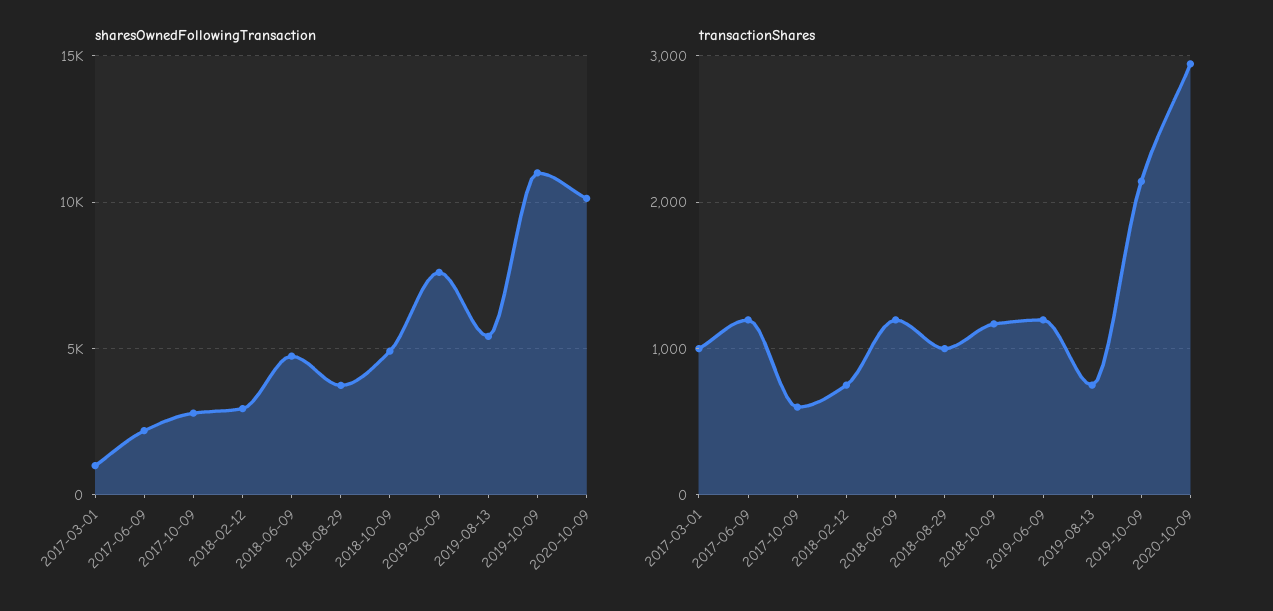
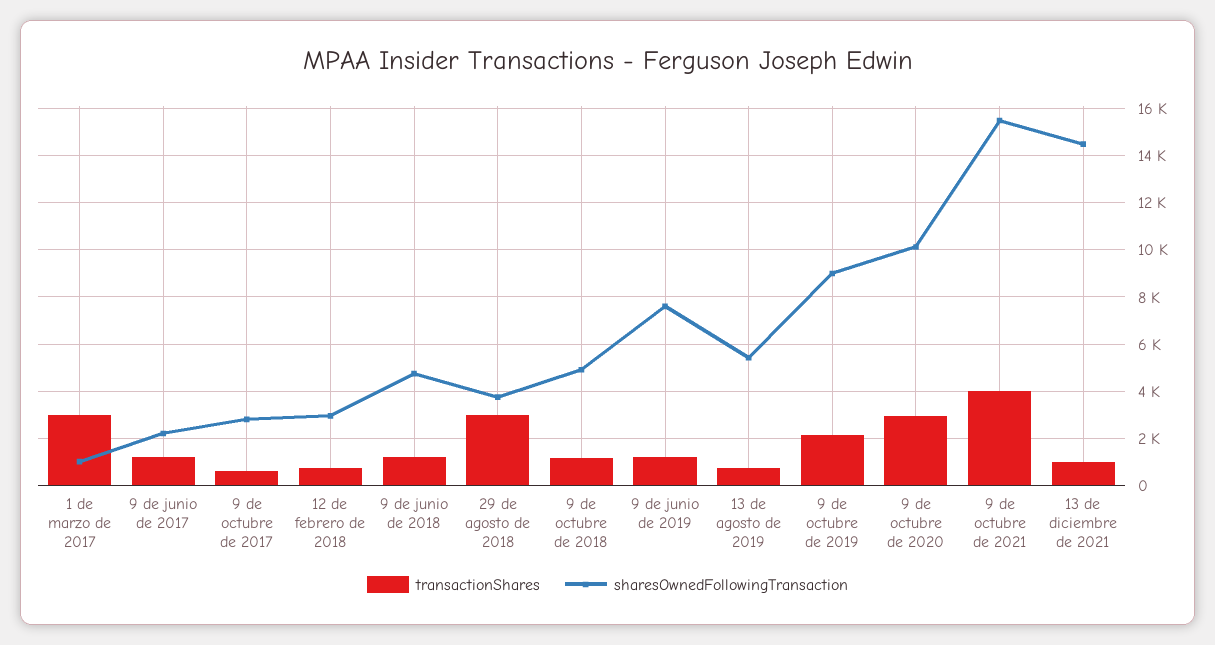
sharesOwnedFollowingTransaction, 2019-10-09: 11000 -> 9000
transactionShares, 2017-03-01: 1000 -> 3000
transactionShares, 2018-08-29: 1000 -> 3000
transactionShares, 9 de octubre de 2021: none -> 4000
sharesOwnedFollowingTransaction, 9 de octubre de 2021: none -> 15500
transactionShares, 13 de diciembre de 2021: none -> 1000
sharesOwnedFollowingTransaction, 13 de diciembre de 2021: none -> 14500

